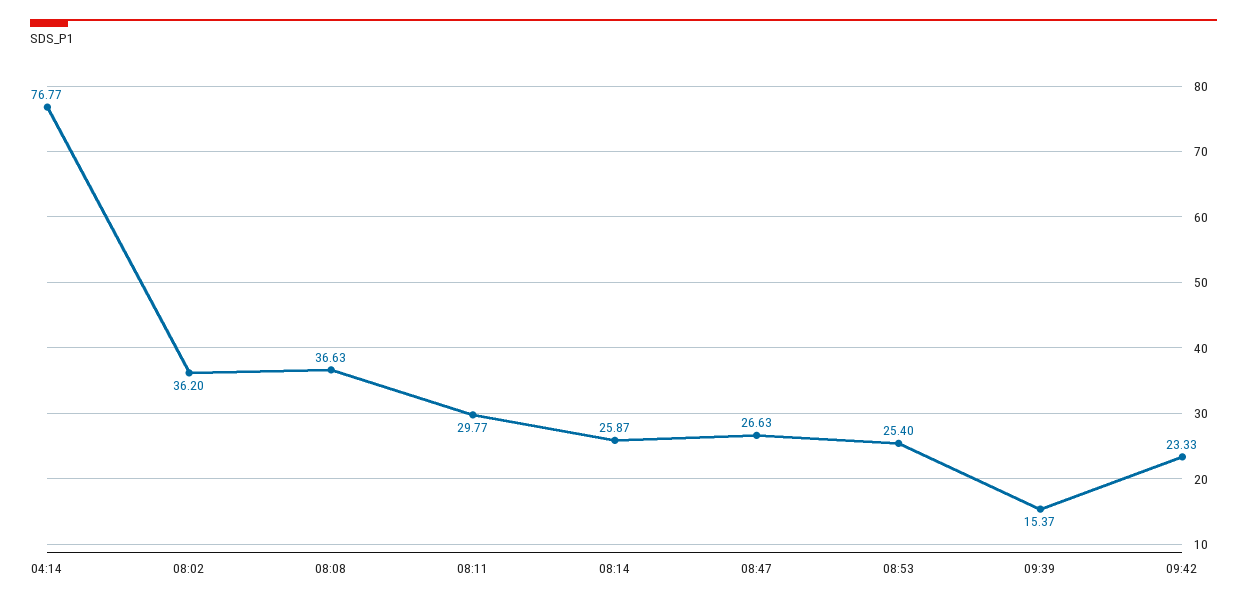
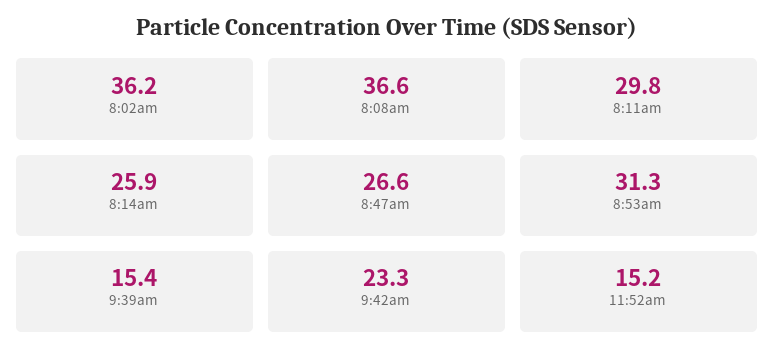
04:14: 76.77 -> none
08:53: 25.4 -> 31.3
11:52am: none -> 15.2

